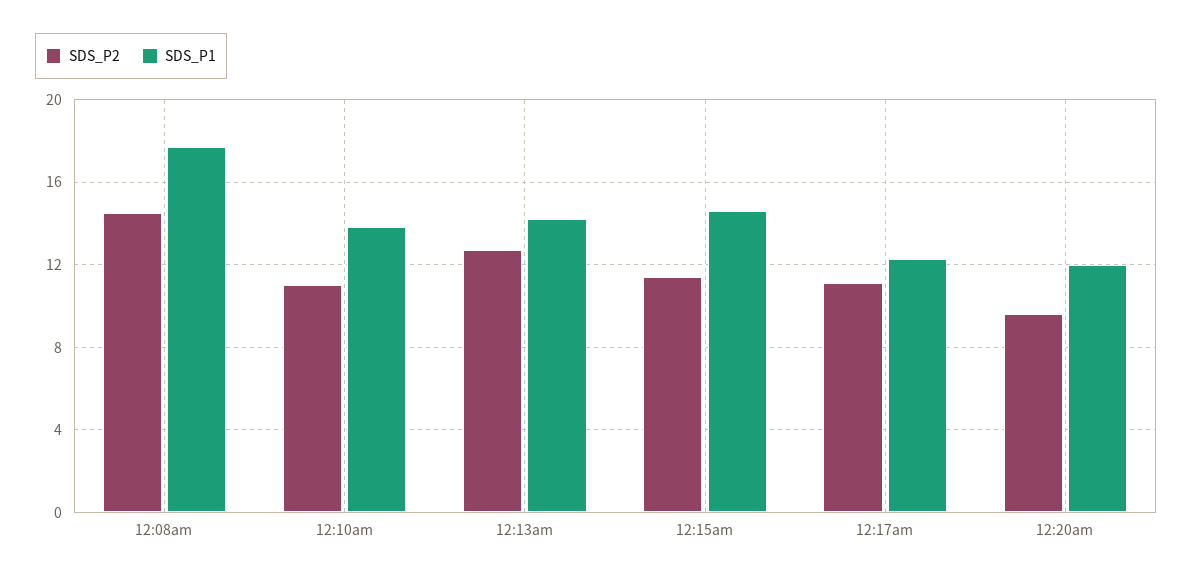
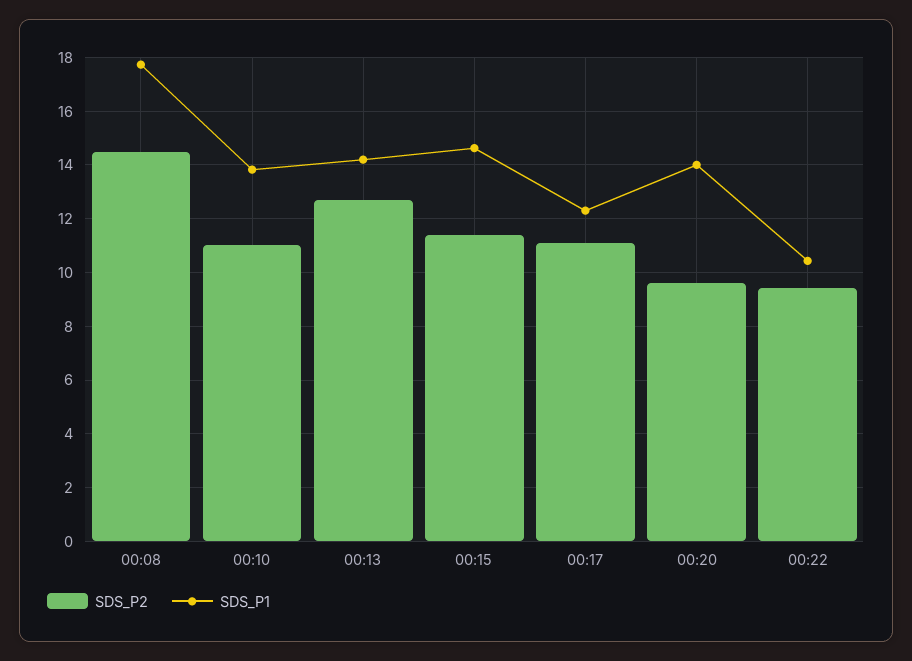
SDS_P1, 12:20am: 12 -> 14
SDS_P2, 00:22: none -> 9.5
SDS_P1, 00:22: none -> 10.5

